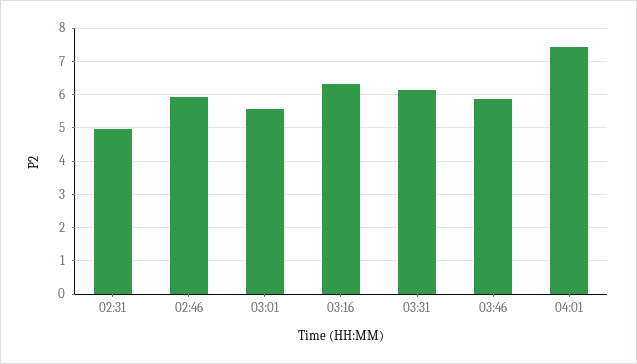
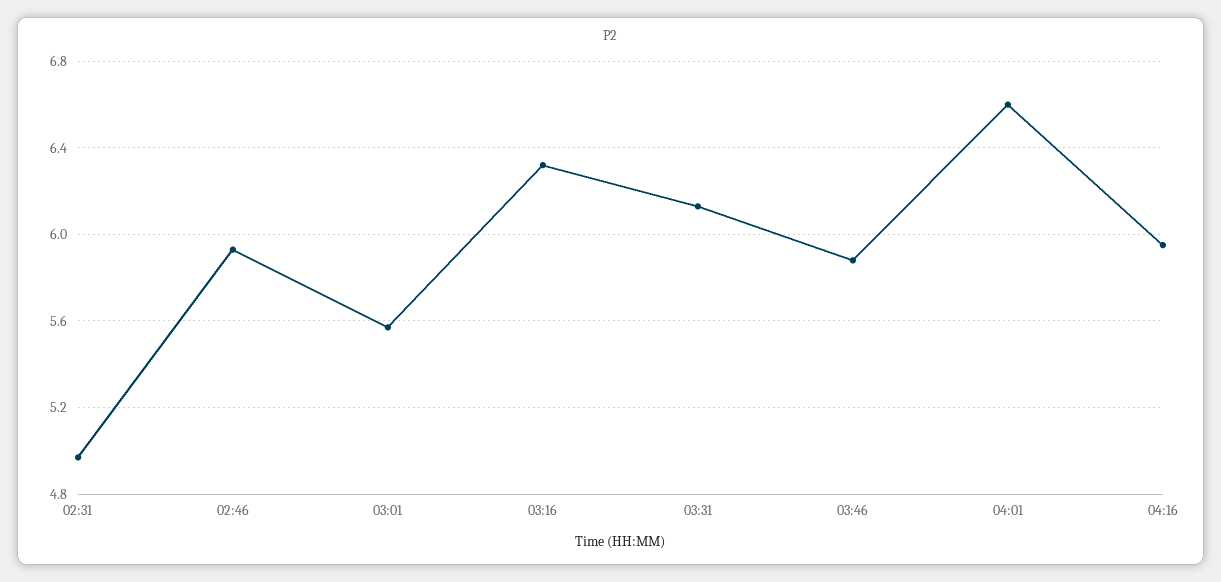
04:01: 7.4 -> 6.6
04:16: none -> 5.95

